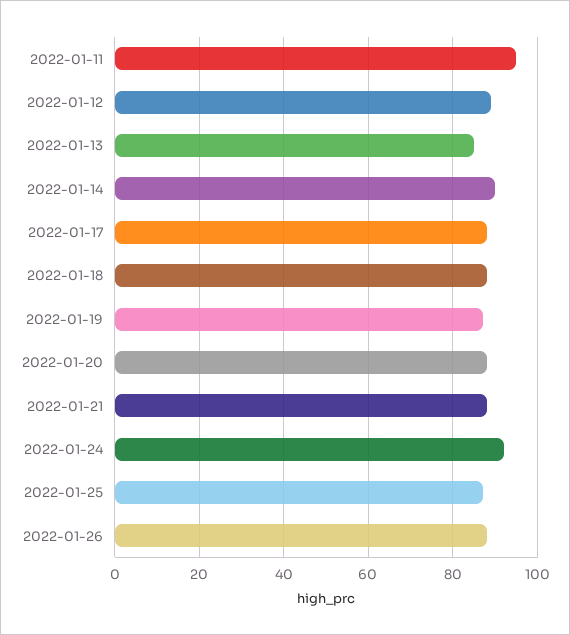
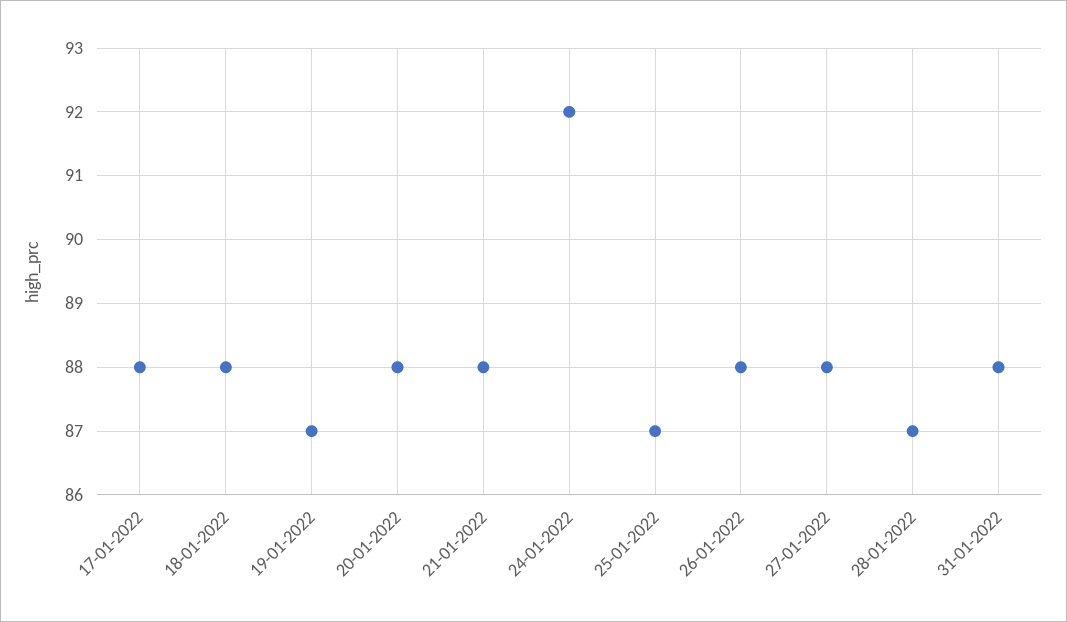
2022-01-11: 95 -> none
2022-01-12: 90 -> none
2022-01-13: 85 -> none
2022-01-14: 90 -> none
27-01-2022: none -> 88
28-01-2022: none -> 87
31-01-2022: none -> 88

